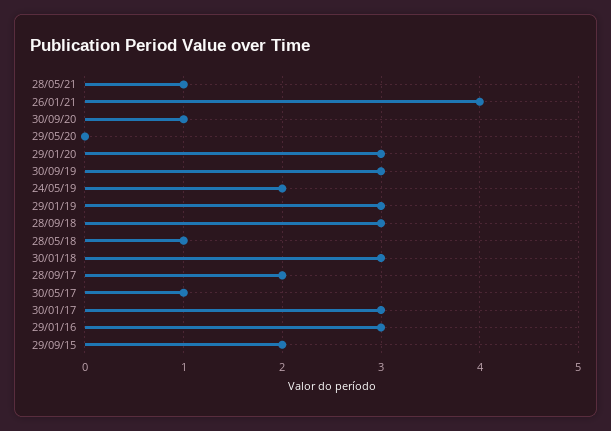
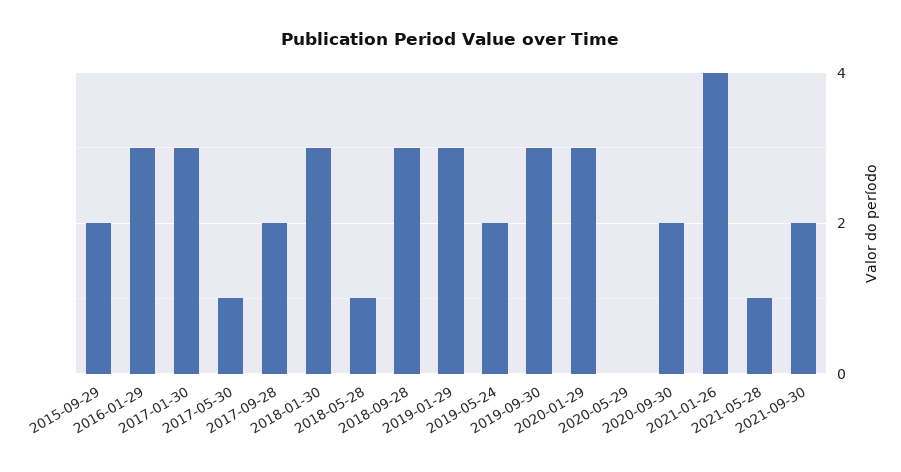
30/09/20: 1 -> 2
2021-09-30: none -> 2

